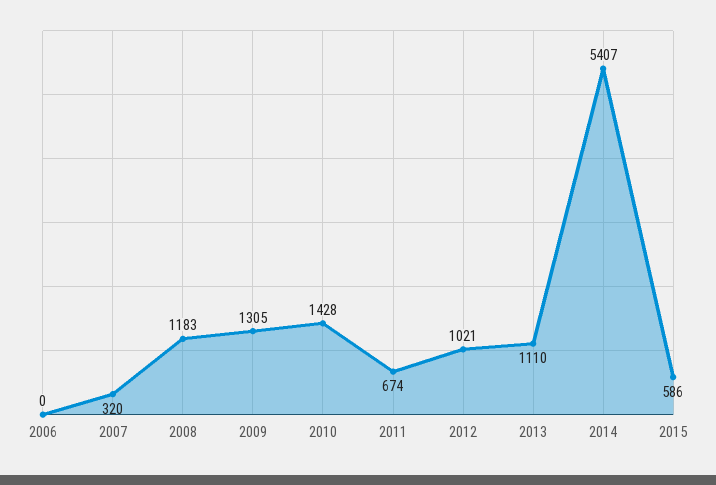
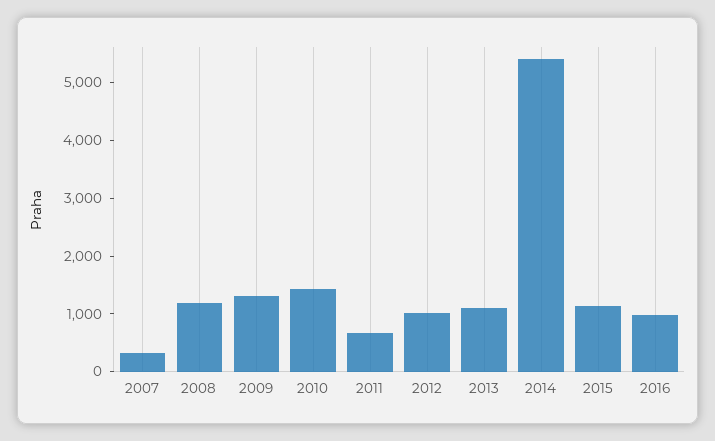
2006: 0 -> none
2015: 586 -> 1200
2016: none -> 1000

